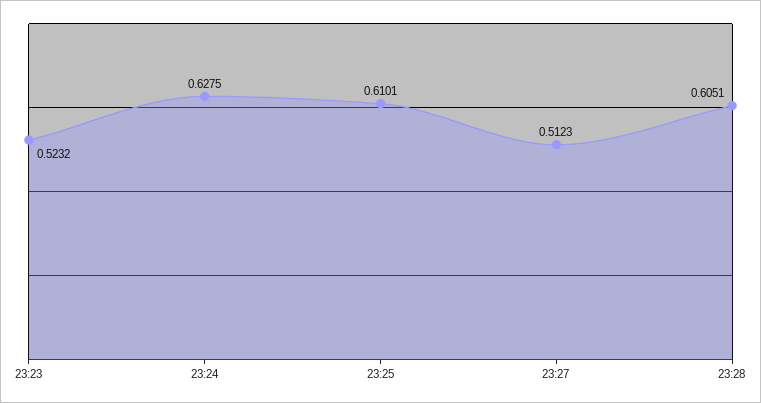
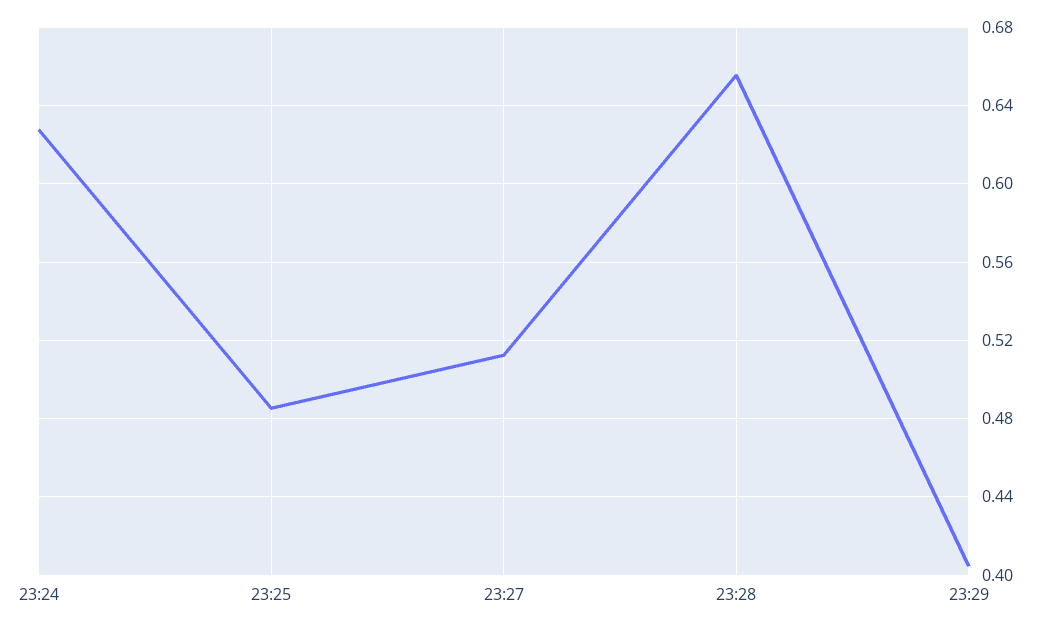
23:23: 0.5232 -> none
23:25: 0.6101 -> 0.485
23:28: 0.6051 -> 0.655
23:29: none -> 0.405

